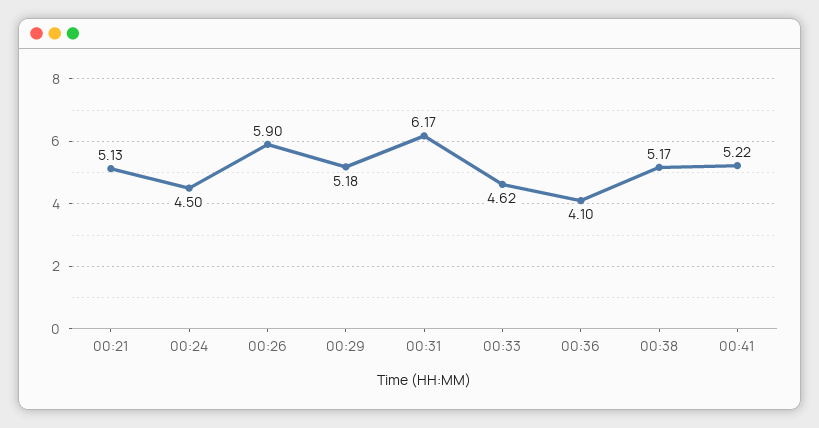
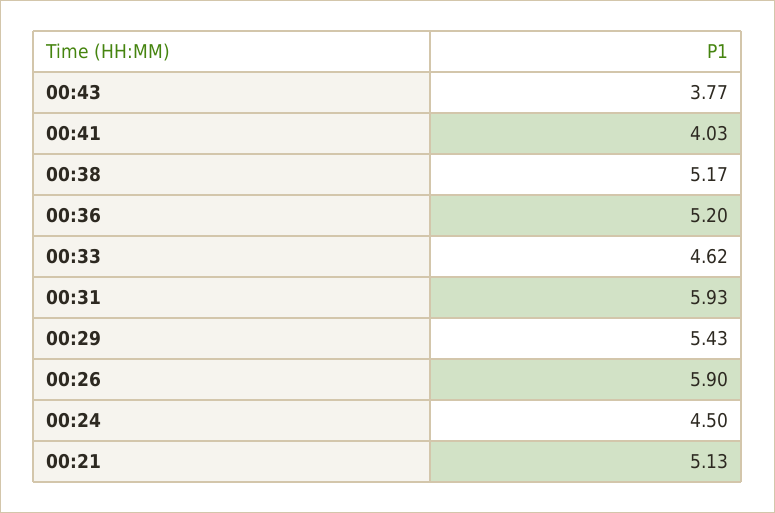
00:29: 5.18 -> 5.43
00:31: 6.17 -> 5.93
00:36: 4.1 -> 5.2
00:41: 5.22 -> 4.03
00:43: none -> 3.77

